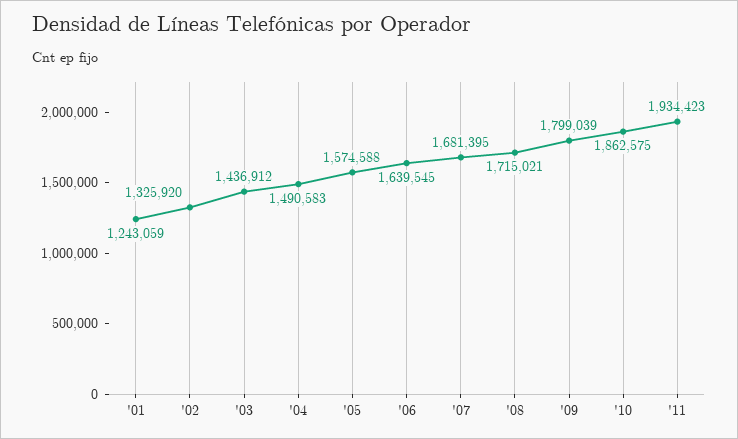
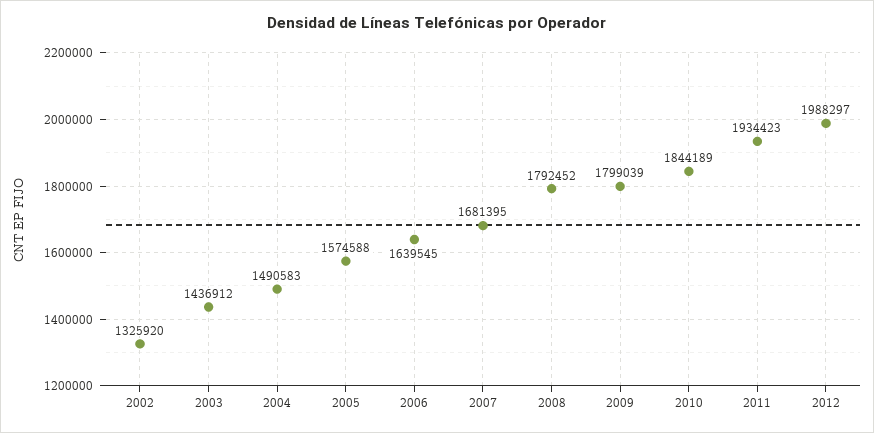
'01: 1243059 -> none
'08: 1715021 -> 1792452
'10: 1862575 -> 1844189
2012: none -> 1988297

